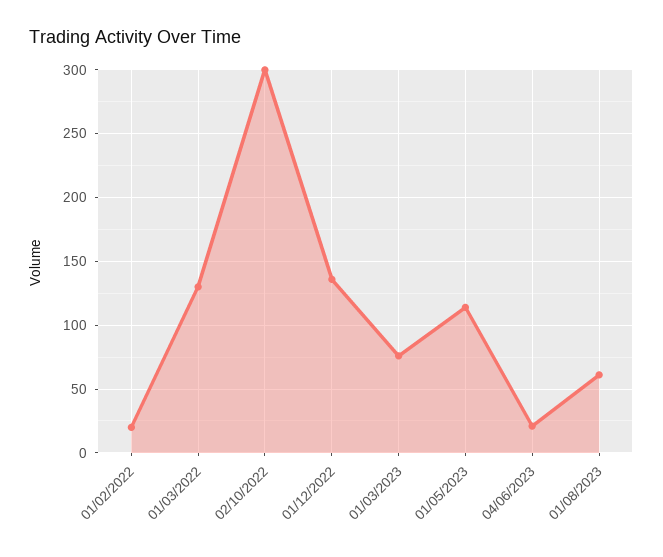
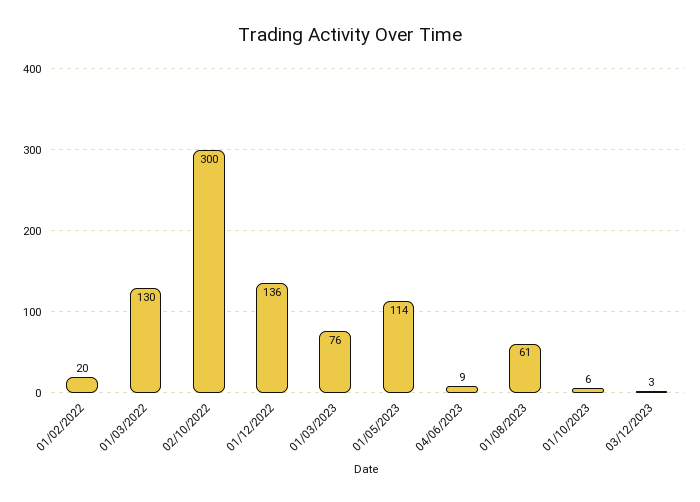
04/06/2023: 20 -> 9
01/10/2023: none -> 6
03/12/2023: none -> 3

